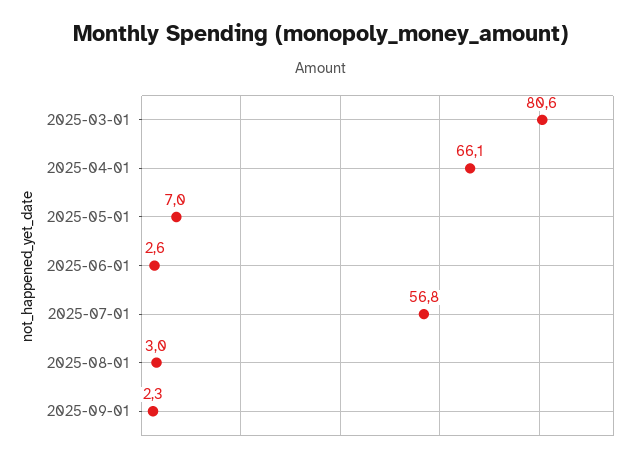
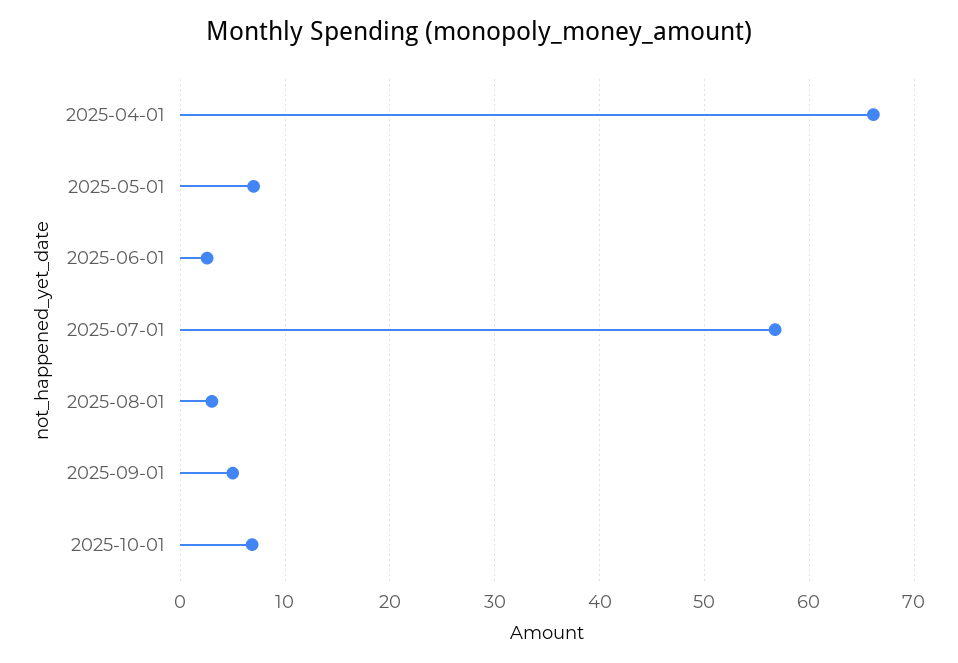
2025-03-01: 80.6 -> none
2025-09-01: 2.3 -> 5
2025-10-01: none -> 7

